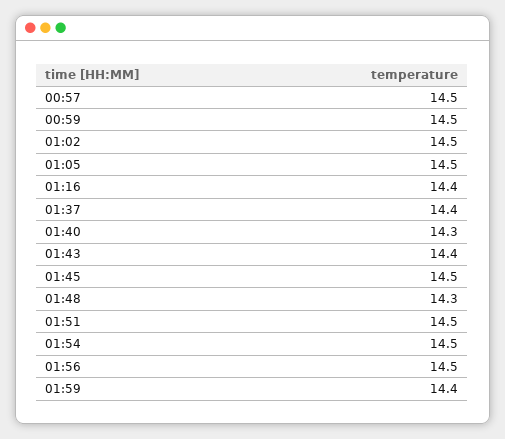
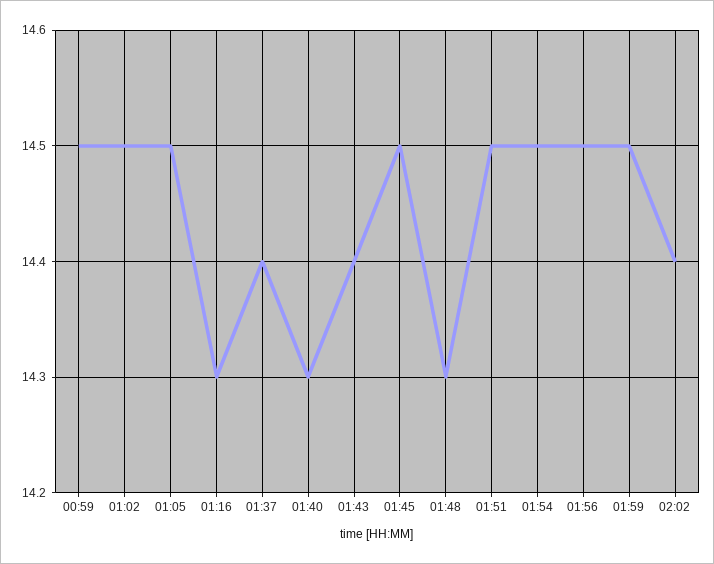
00:57: 14.5 -> none
01:16: 14.4 -> 14.3
01:59: 14.4 -> 14.5
02:02: none -> 14.4

